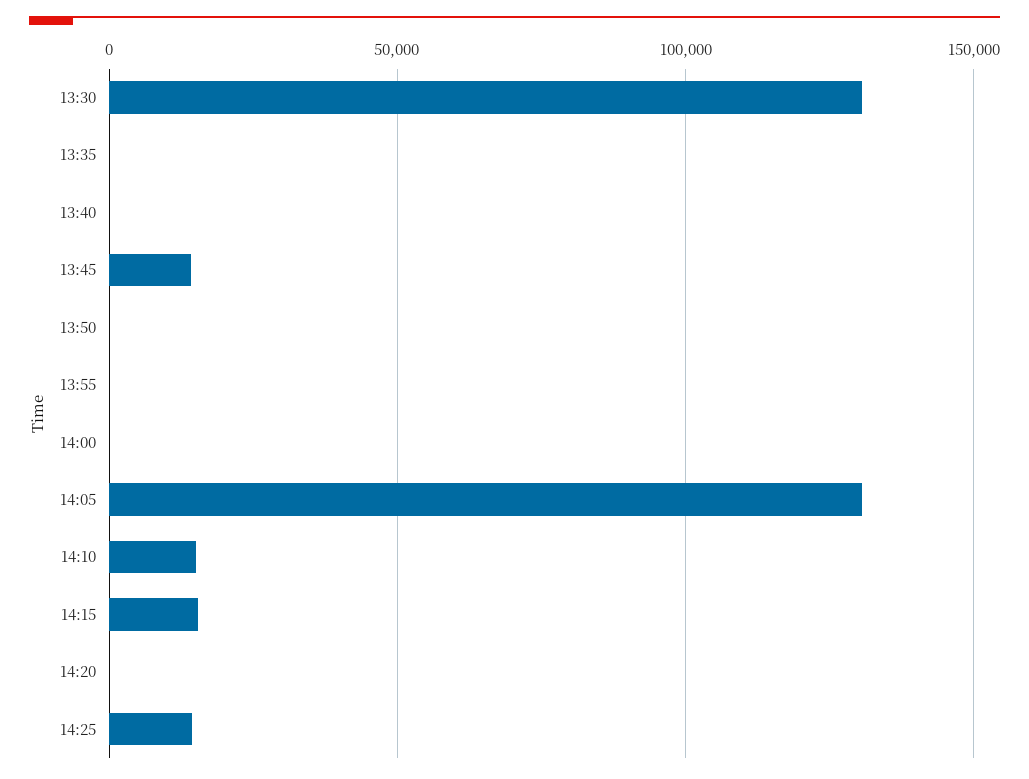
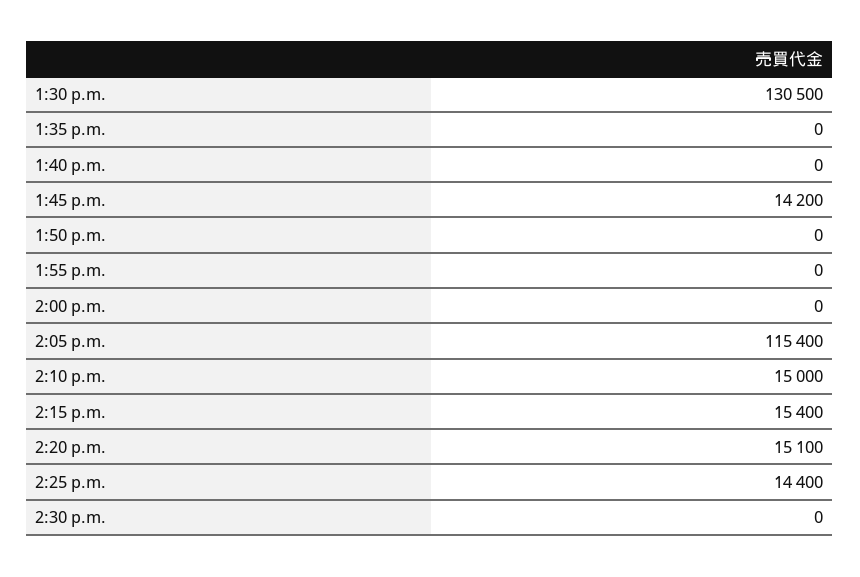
14:05: 130000 -> 115400
14:20: 0 -> 15100
2:30 p.m.: none -> 0

